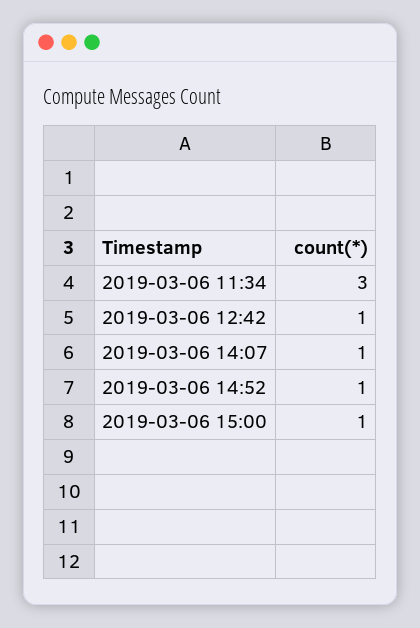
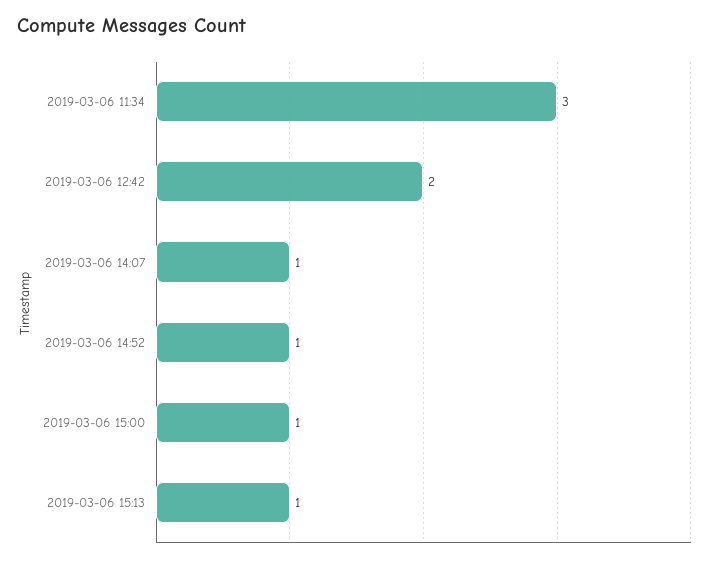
2019-03-06 12:42: 1 -> 2
2019-03-06 15:13: none -> 1

